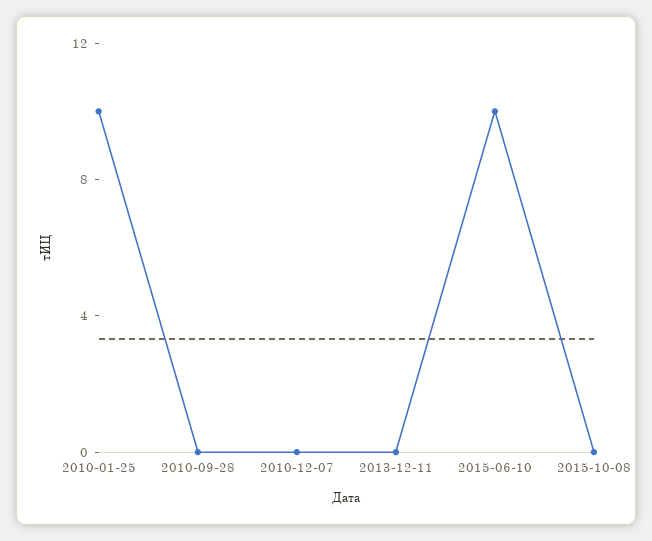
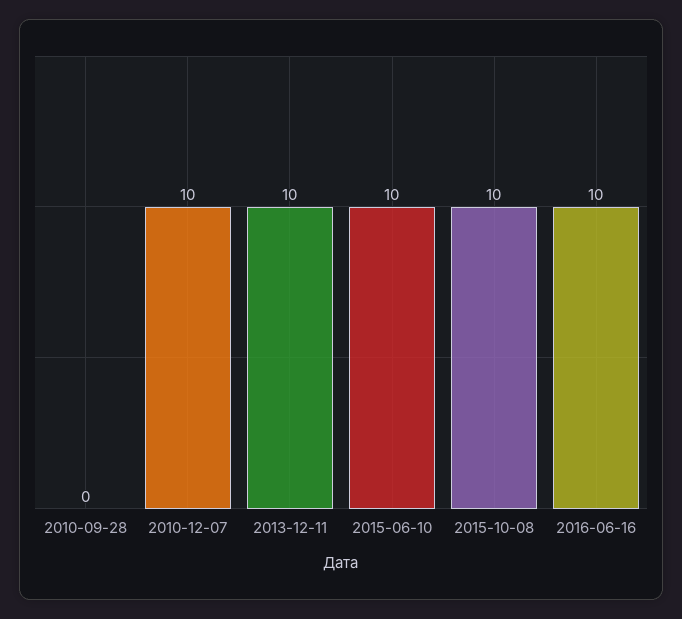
2010-01-25: 10 -> none
2010-12-07: 0 -> 10
2013-12-11: 0 -> 10
2015-10-08: 0 -> 10
2016-06-16: none -> 10

